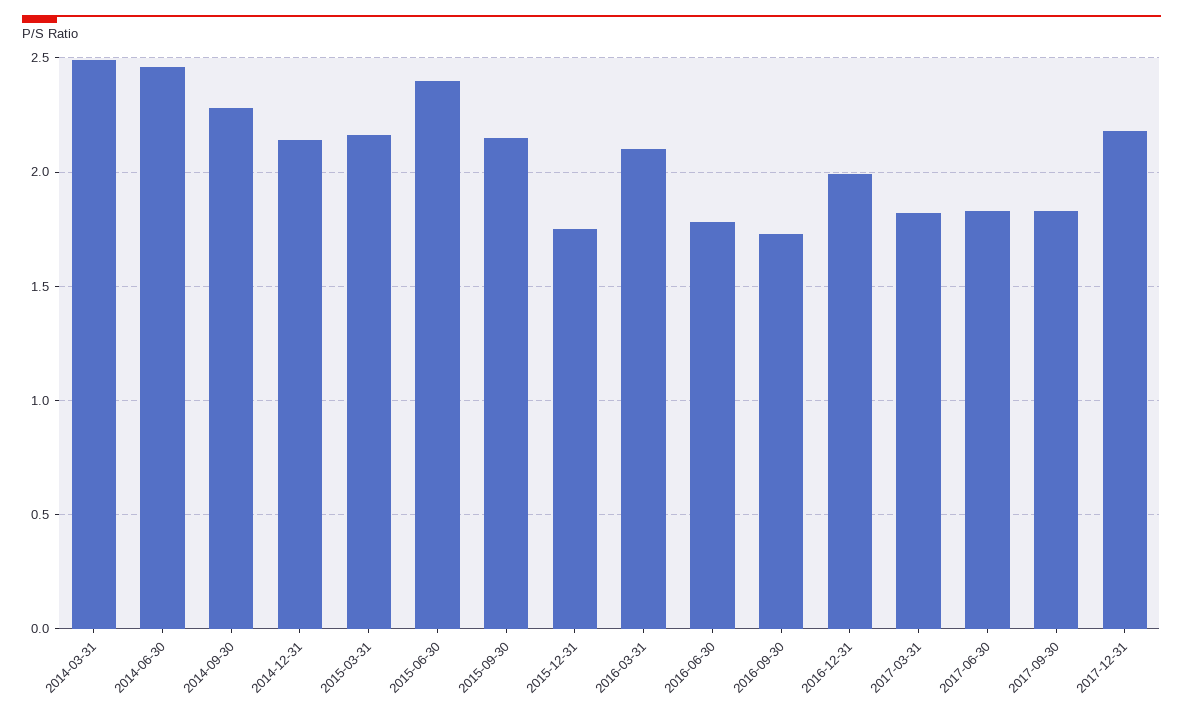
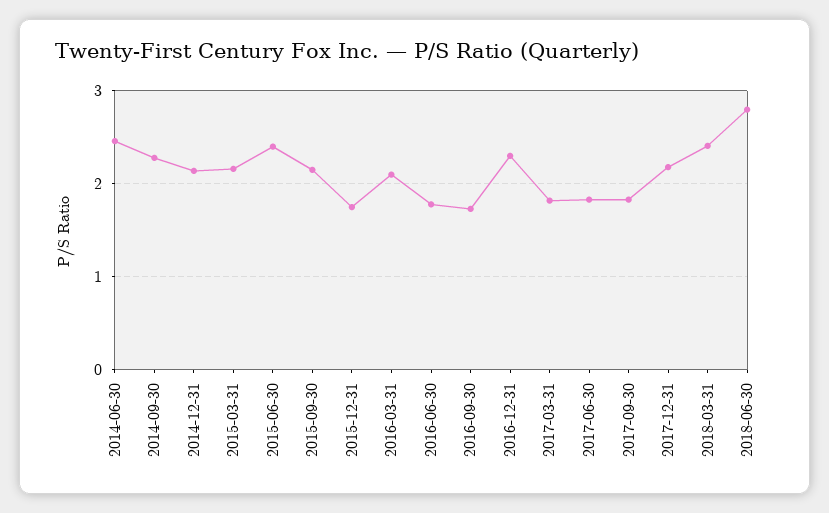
2014-03-31: 2.5 -> none
2016-12-31: 2 -> 2.3
2018-03-31: none -> 2.4
2018-06-30: none -> 2.8

